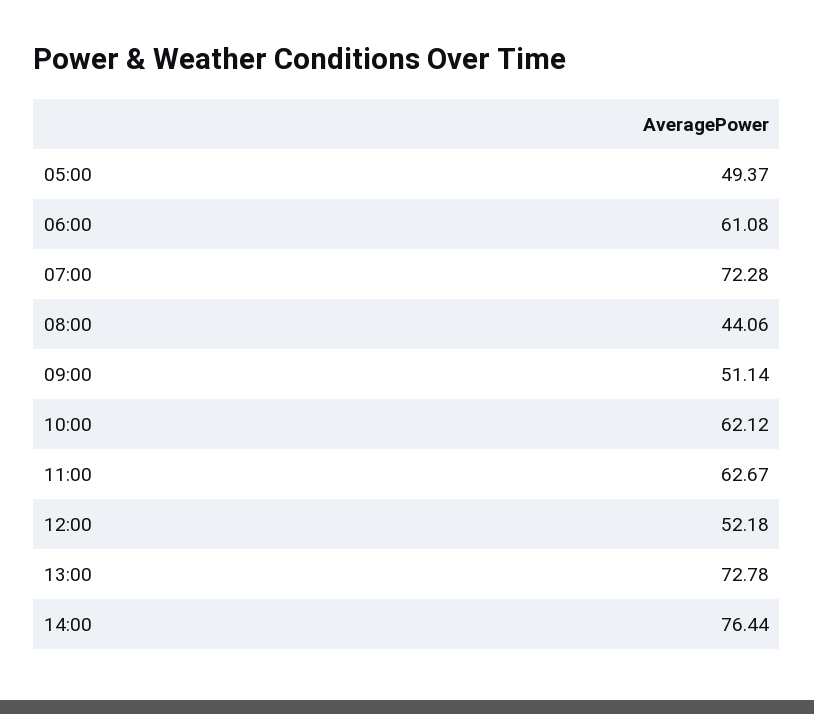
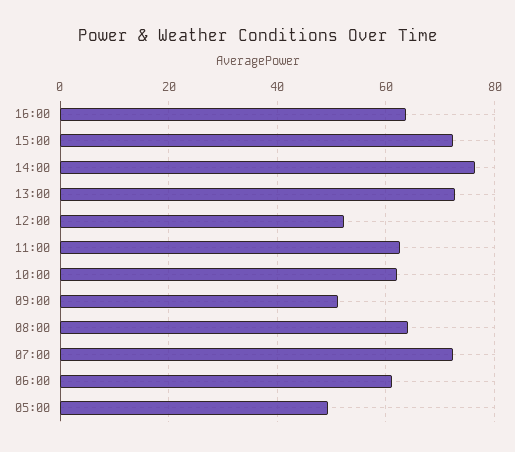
08:00: 44.06 -> 64
16:00: none -> 64
15:00: none -> 72

